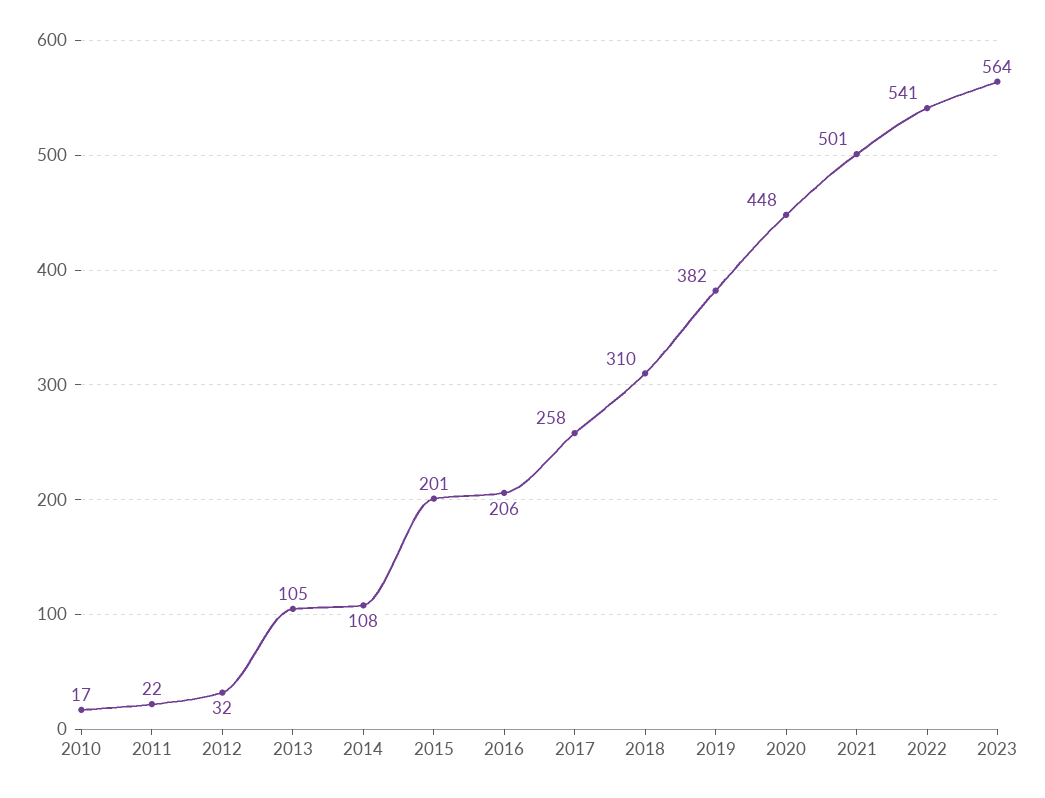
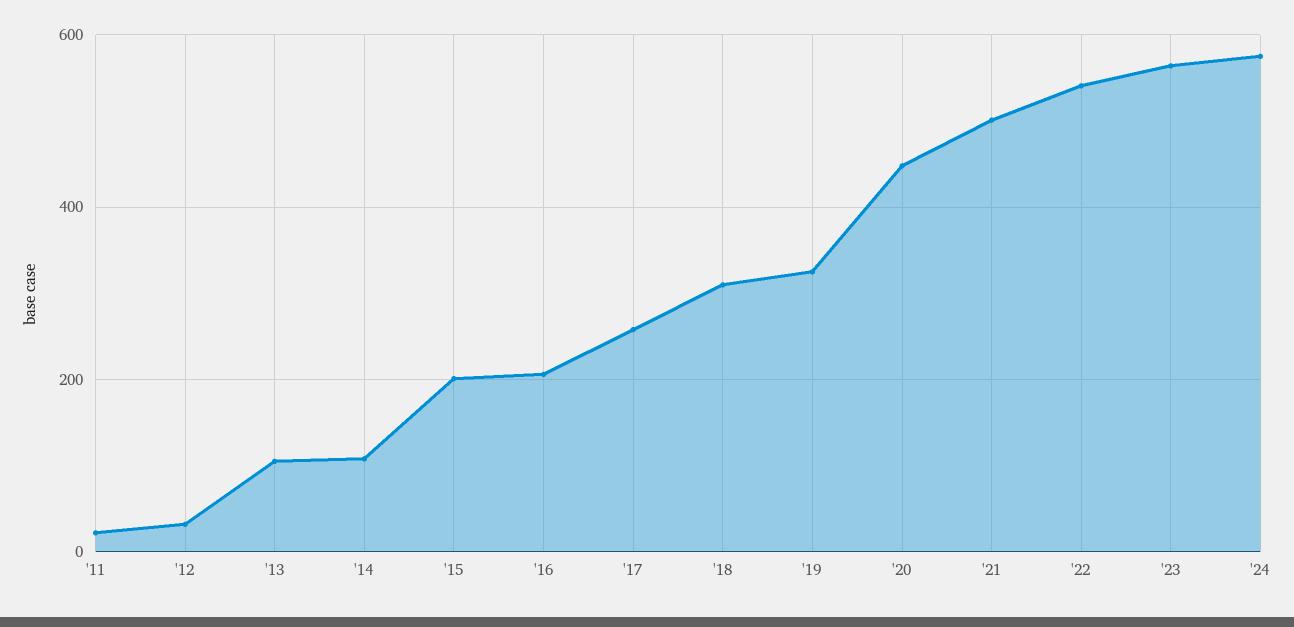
2010: 17 -> none
2019: 382 -> 320
'24: none -> 580

